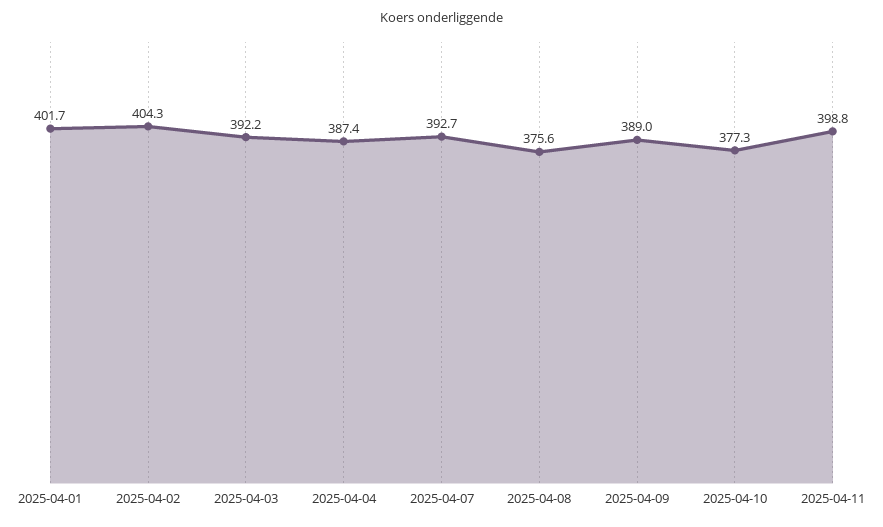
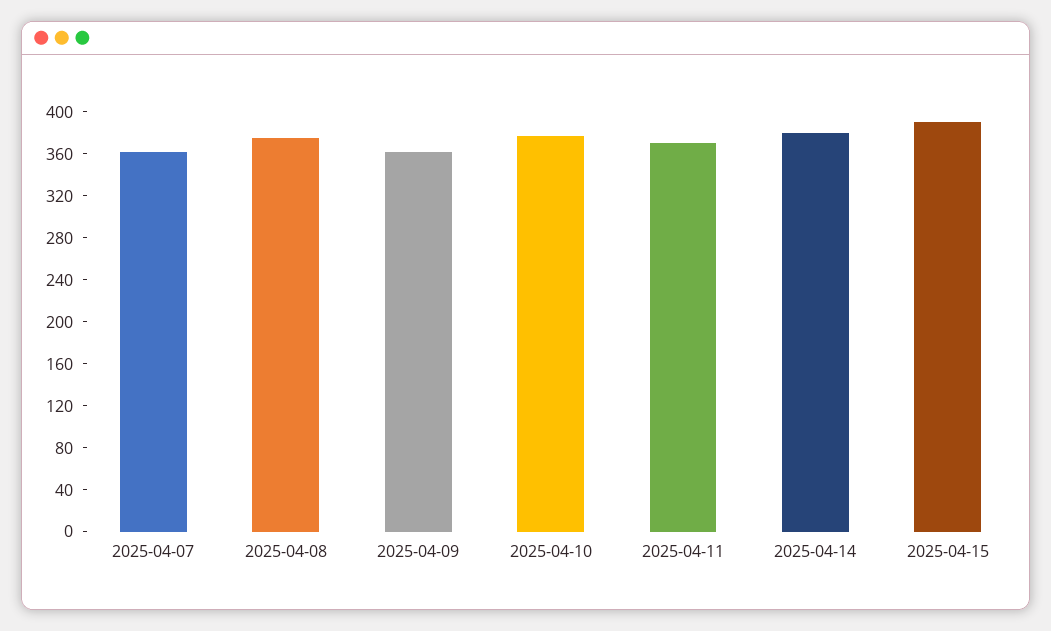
2025-04-01: 401.7 -> none
2025-04-02: 404.3 -> none
2025-04-03: 392.2 -> none
2025-04-04: 387.4 -> none
2025-04-07: 392.7 -> 360
2025-04-09: 389 -> 360
2025-04-11: 398.8 -> 370
2025-04-14: none -> 380
2025-04-15: none -> 390

